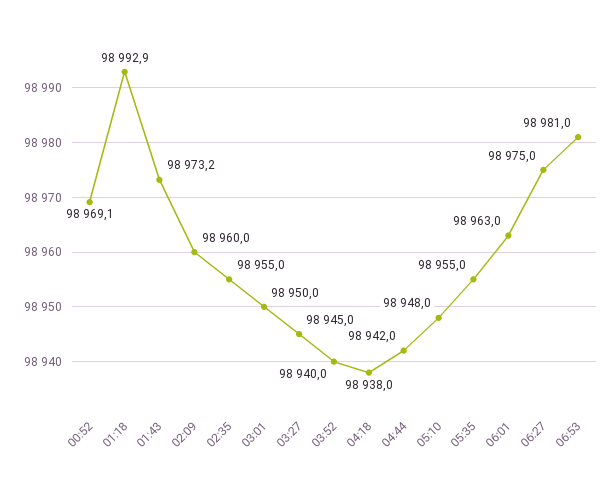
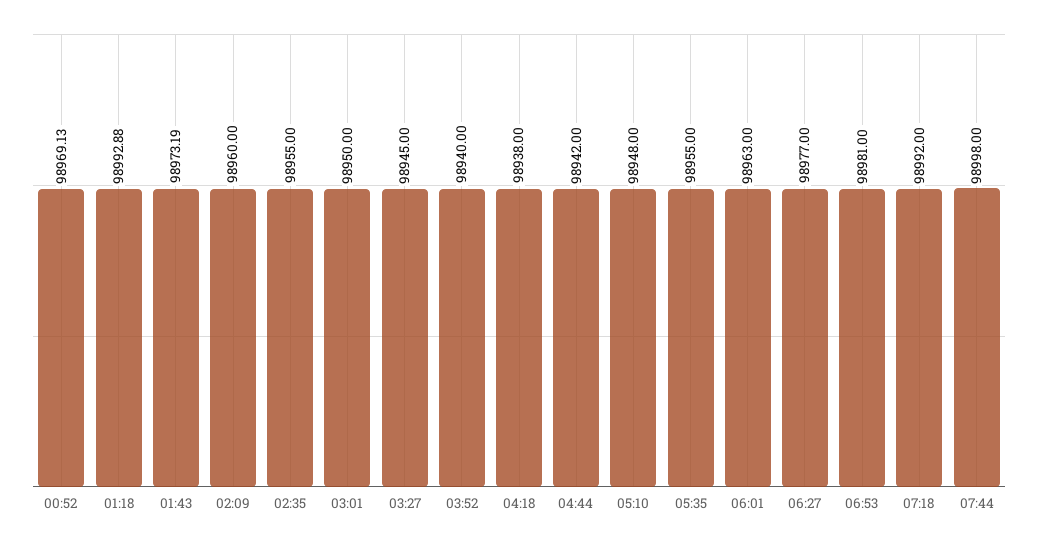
06:27: 98975 -> 98977
07:18: none -> 98992
07:44: none -> 98998

